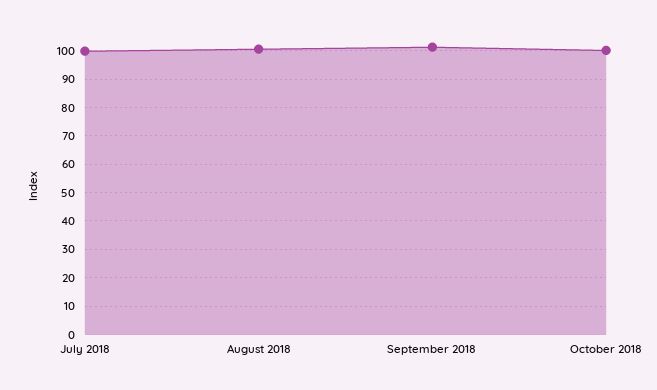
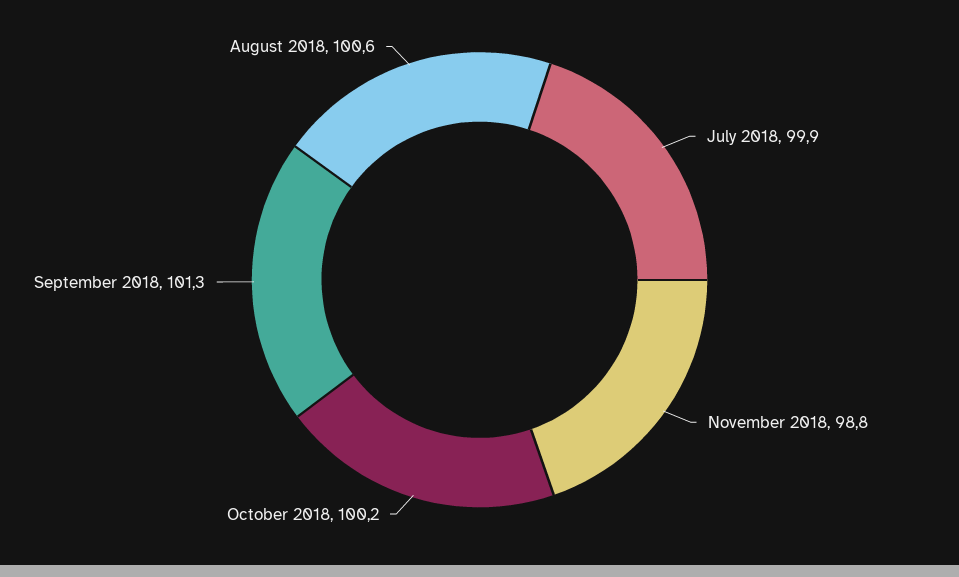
November 2018: none -> 98.8

